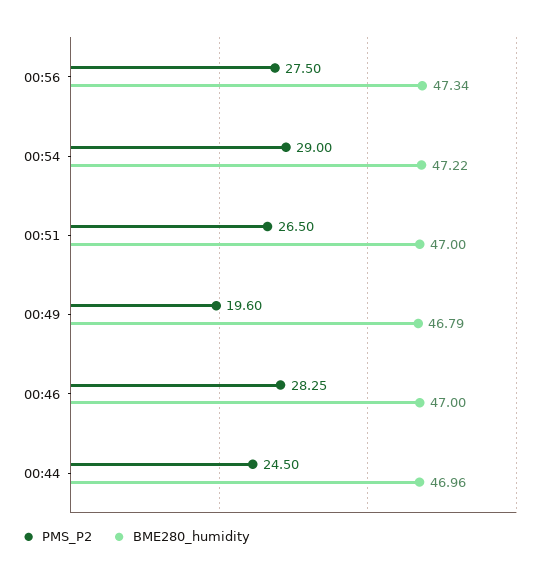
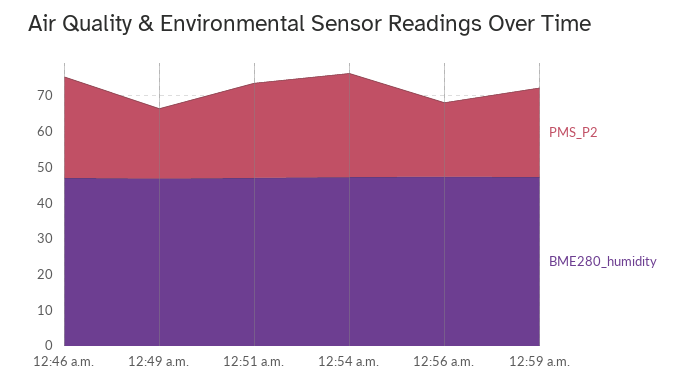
PMS_P2, 00:56: 27.5 -> 20
PMS_P2, 00:44: 24.5 -> none
BME280_humidity, 00:44: 46.96 -> none
PMS_P2, 12:59 a.m.: none -> 25
BME280_humidity, 12:59 a.m.: none -> 47.5

